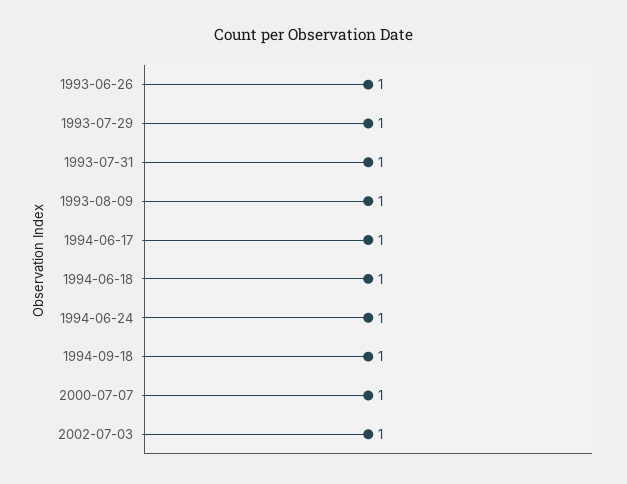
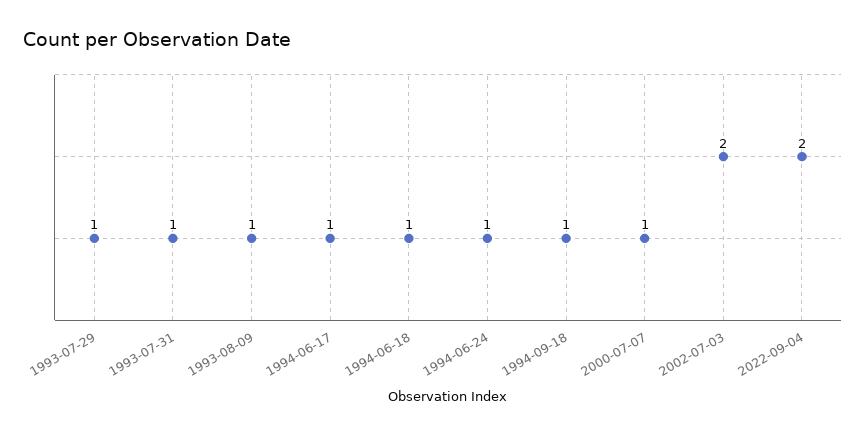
1993-06-26: 1 -> none
2002-07-03: 1 -> 2
2022-09-04: none -> 2

